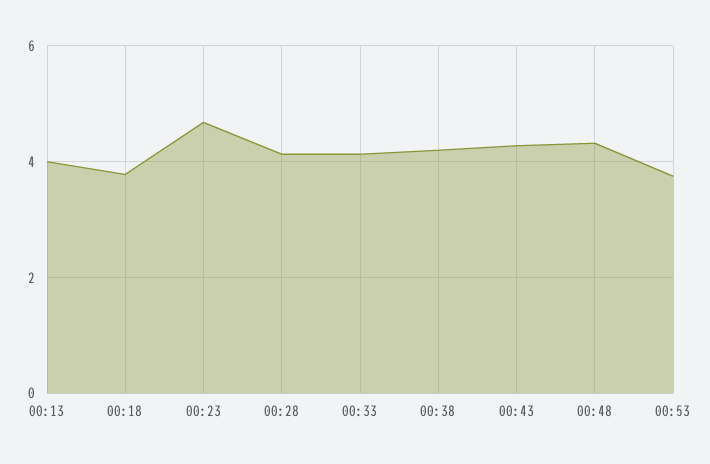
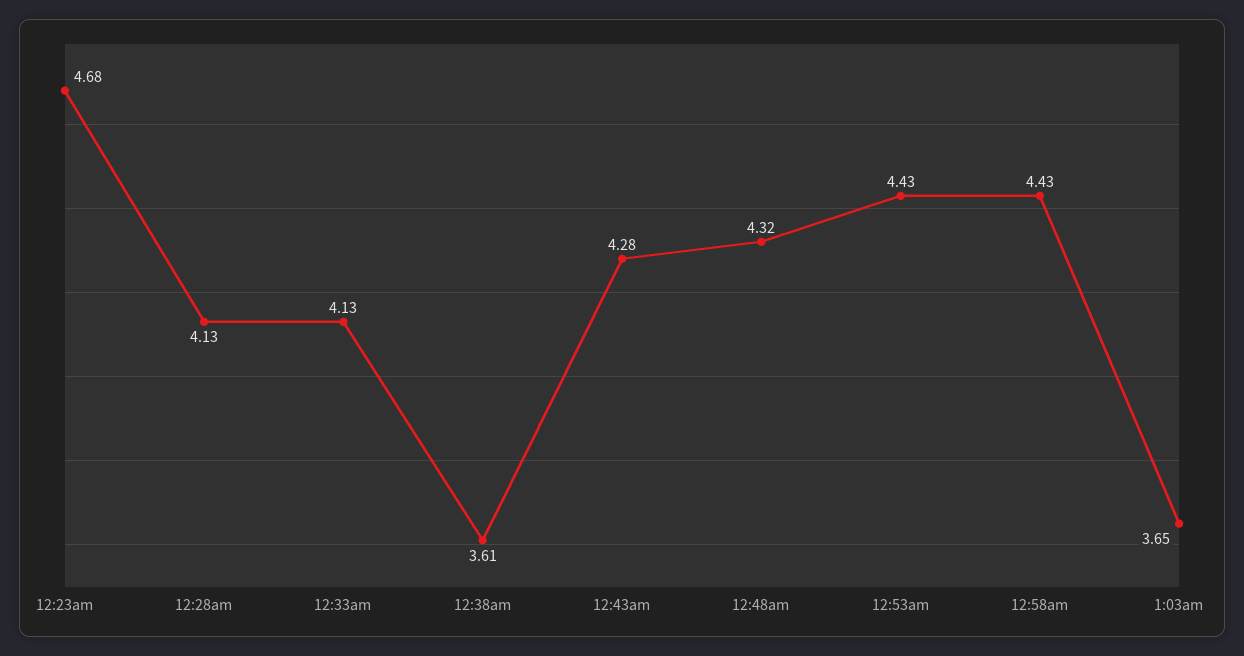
00:13: 4 -> none
00:18: 3.8 -> none
00:38: 4.2 -> 3.61
00:53: 3.8 -> 4.43
12:58am: none -> 4.43
1:03am: none -> 3.65

